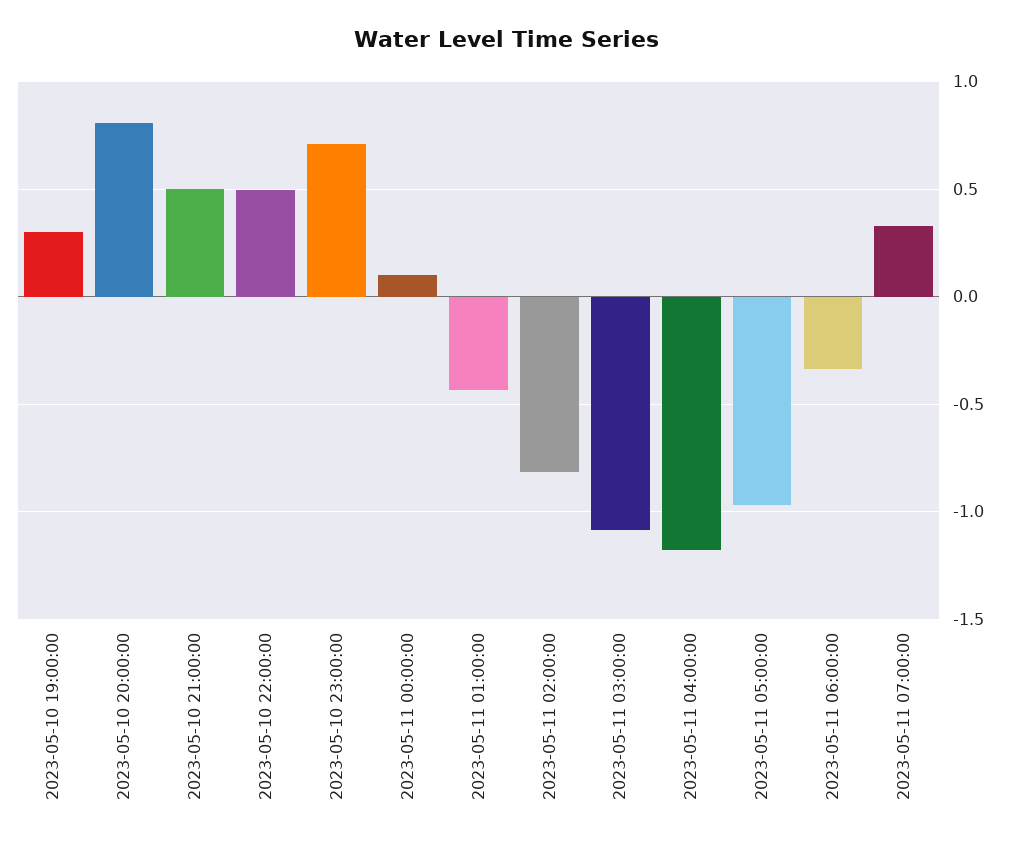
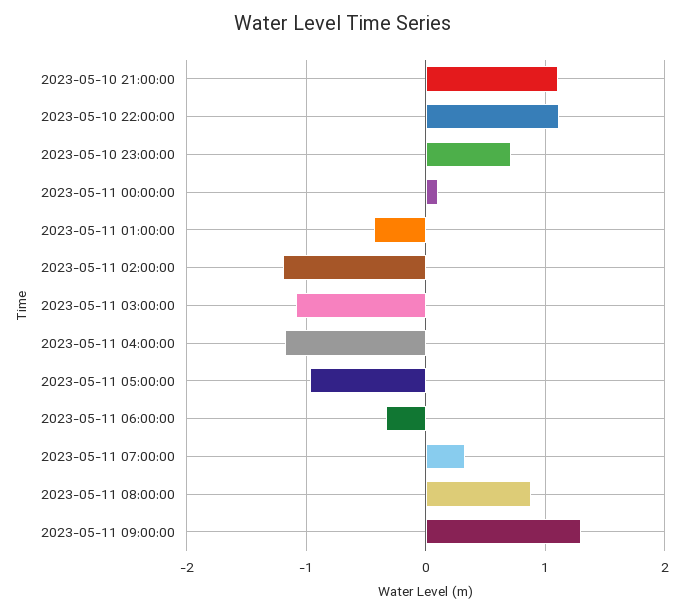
2023-05-10 19:00:00: 0.3 -> none
2023-05-10 20:00:00: 0.8 -> none
2023-05-10 21:00:00: 0.5 -> 1.1
2023-05-10 22:00:00: 0.5 -> 1.1
2023-05-11 02:00:00: -0.8 -> -1.2
2023-05-11 08:00:00: none -> 0.9
2023-05-11 09:00:00: none -> 1.3

